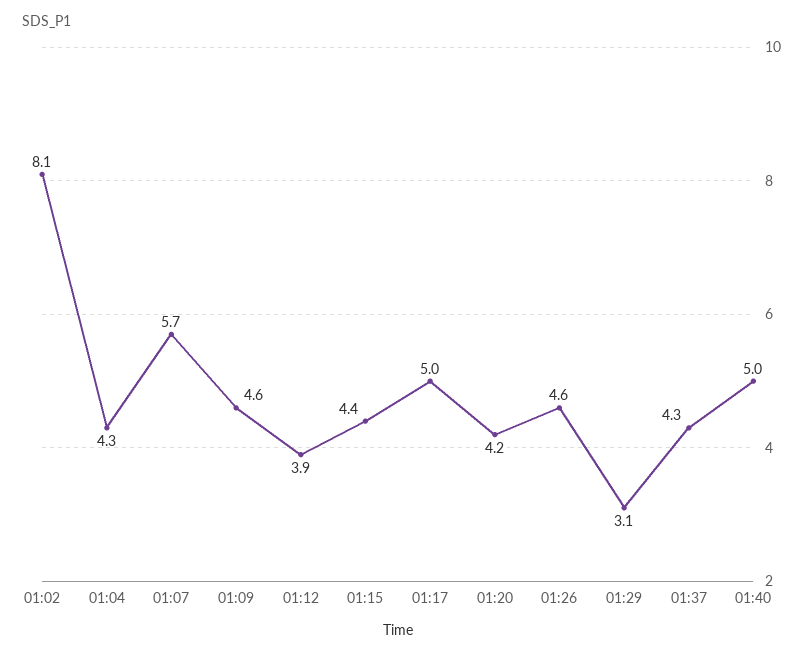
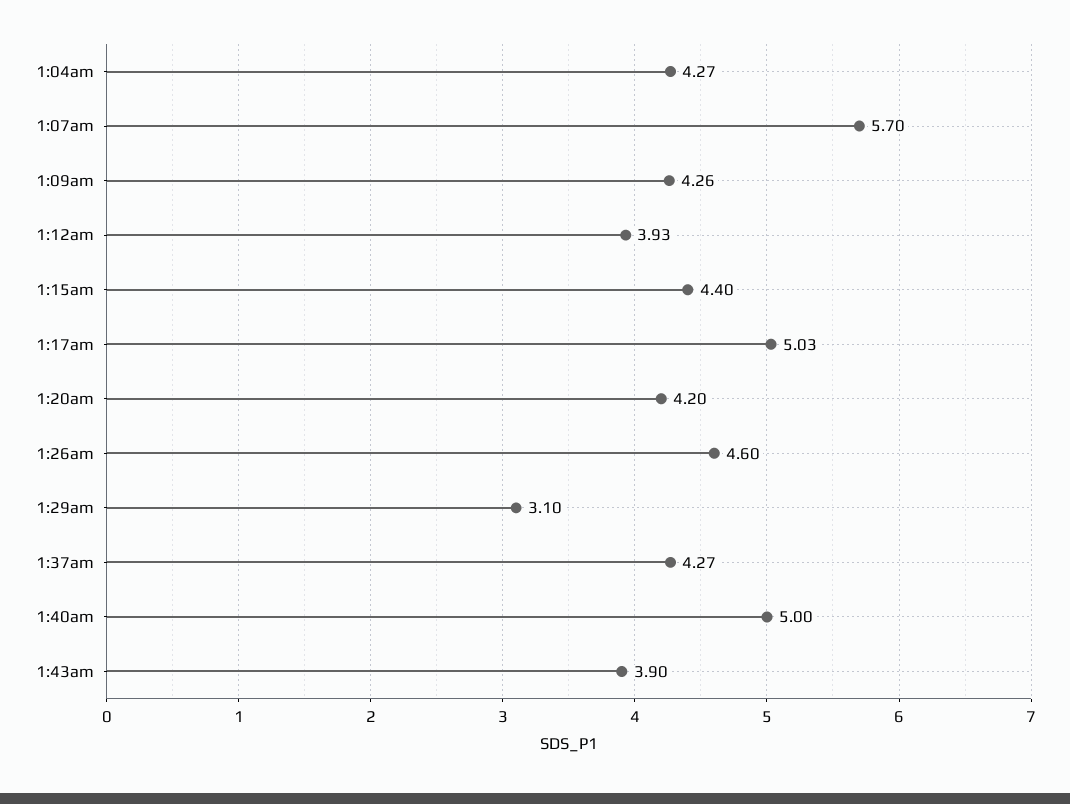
01:02: 8.1 -> none
01:09: 4.6 -> 4.26
1:43am: none -> 3.9

